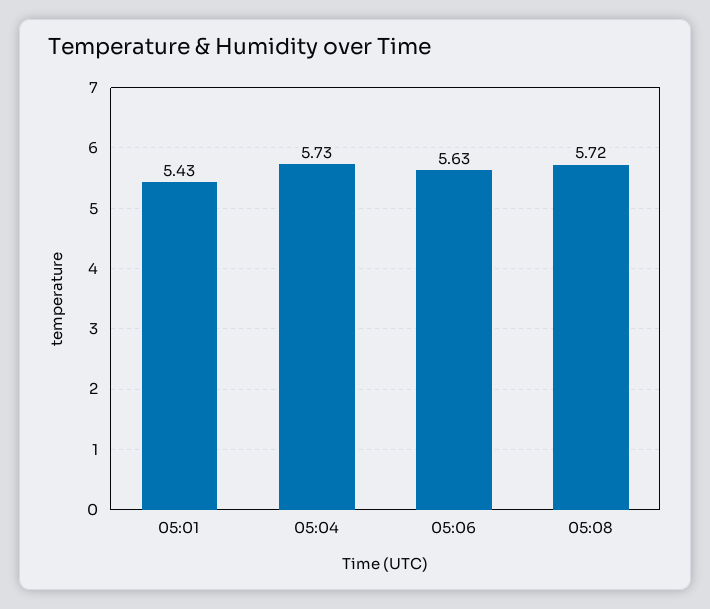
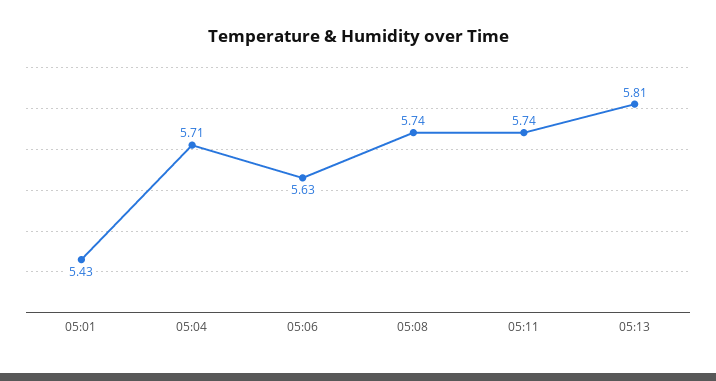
05:04: 5.73 -> 5.71
05:08: 5.72 -> 5.74
05:11: none -> 5.74
05:13: none -> 5.81

